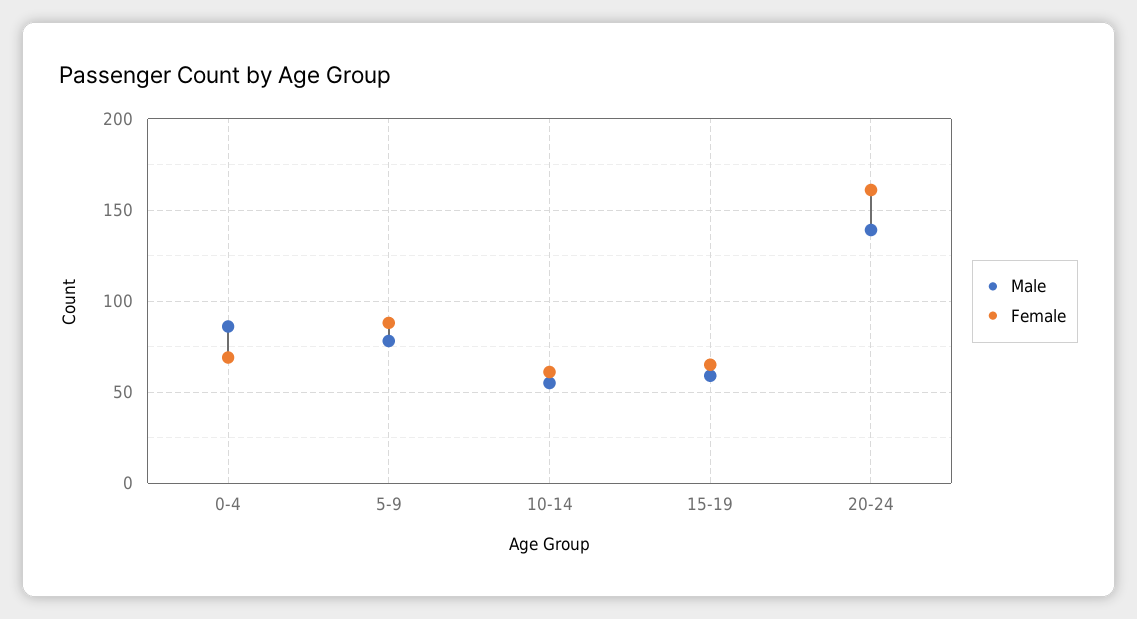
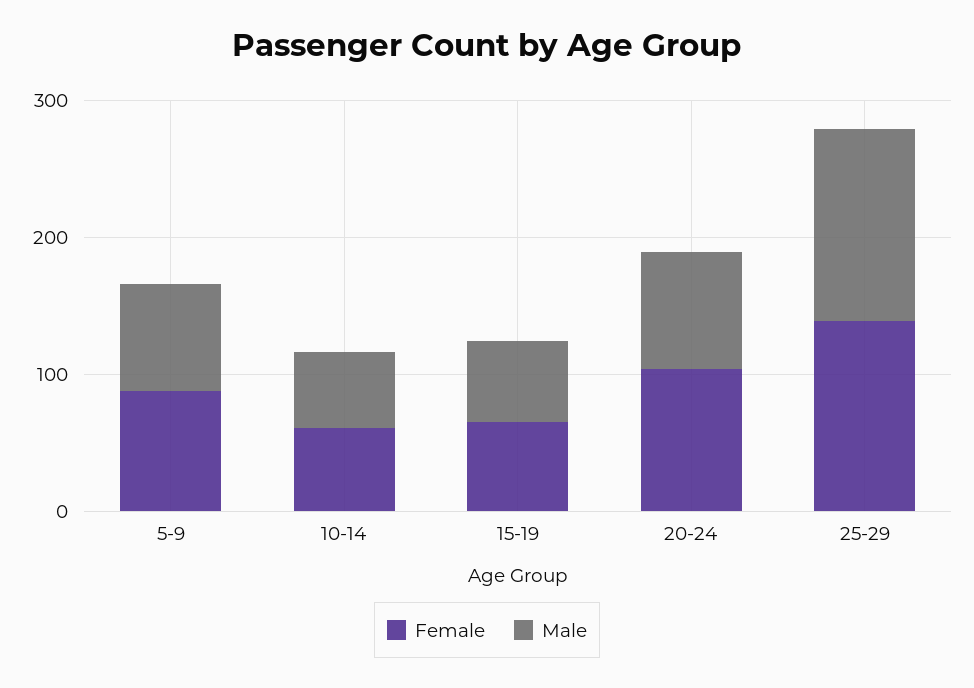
Male, 0-4: 85 -> none
Female, 0-4: 70 -> none
Male, 20-24: 140 -> 80
Female, 20-24: 160 -> 100
Female, 25-29: none -> 140
Male, 25-29: none -> 140

